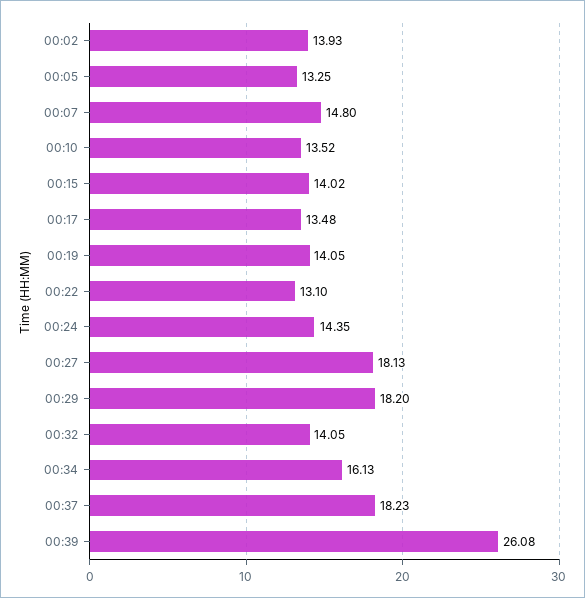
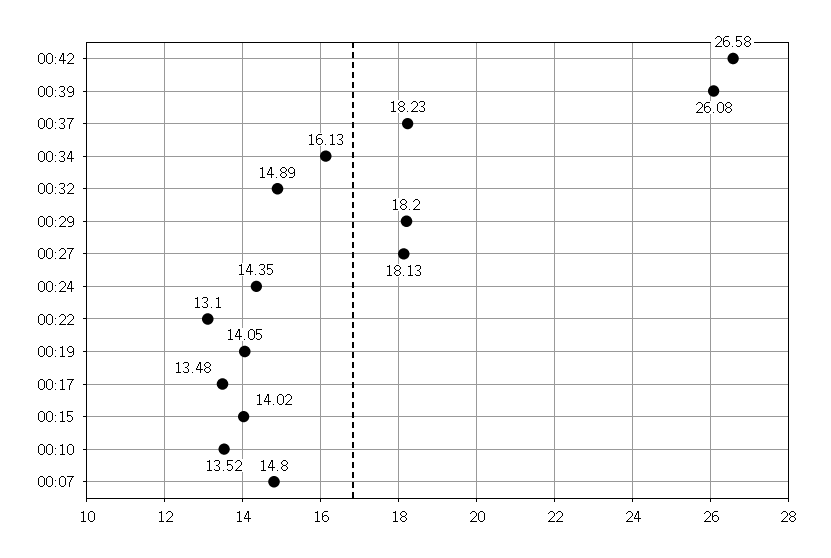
00:02: 13.93 -> none
00:05: 13.25 -> none
00:32: 14.05 -> 14.89
00:42: none -> 26.58

